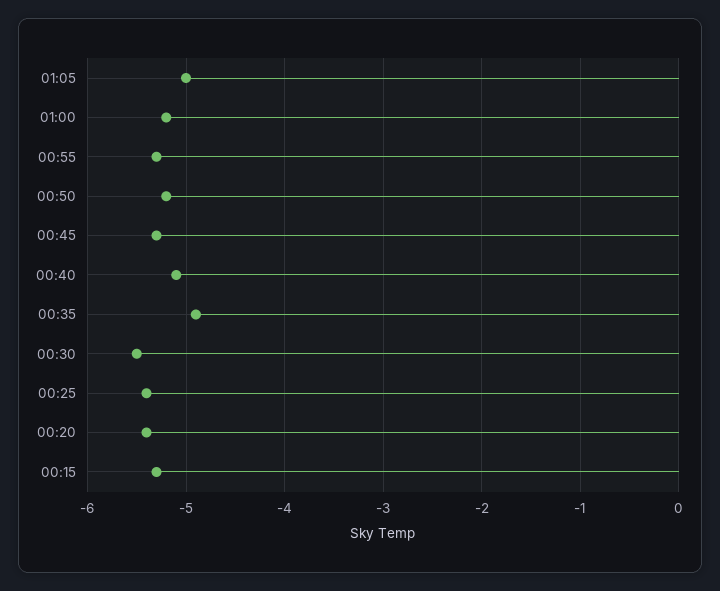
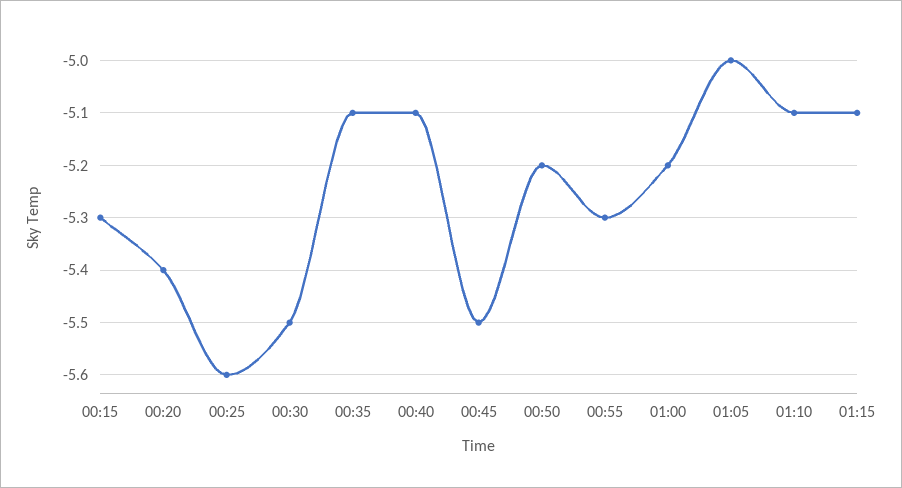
00:45: -5.3 -> -5.5
00:35: -4.9 -> -5.1
00:25: -5.4 -> -5.6
01:10: none -> -5.1
01:15: none -> -5.1

